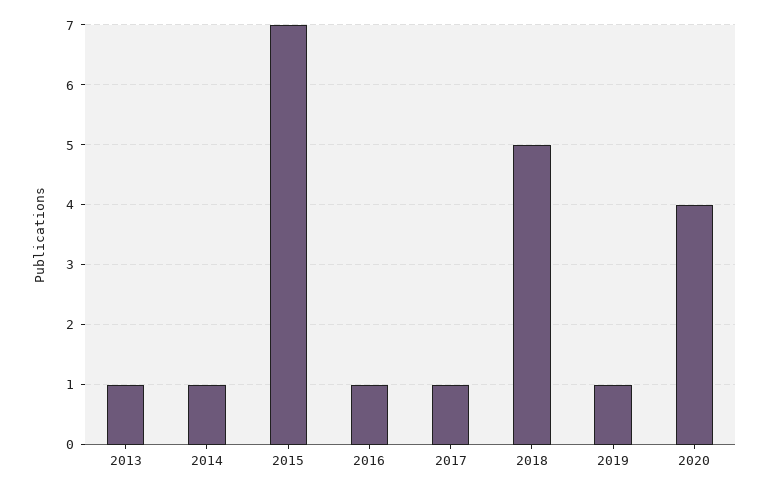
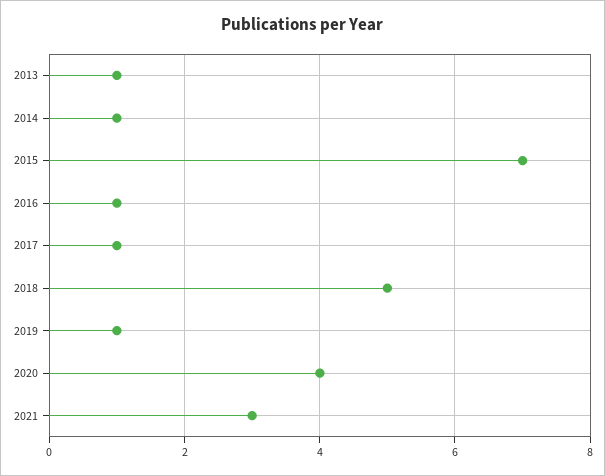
2021: none -> 3

